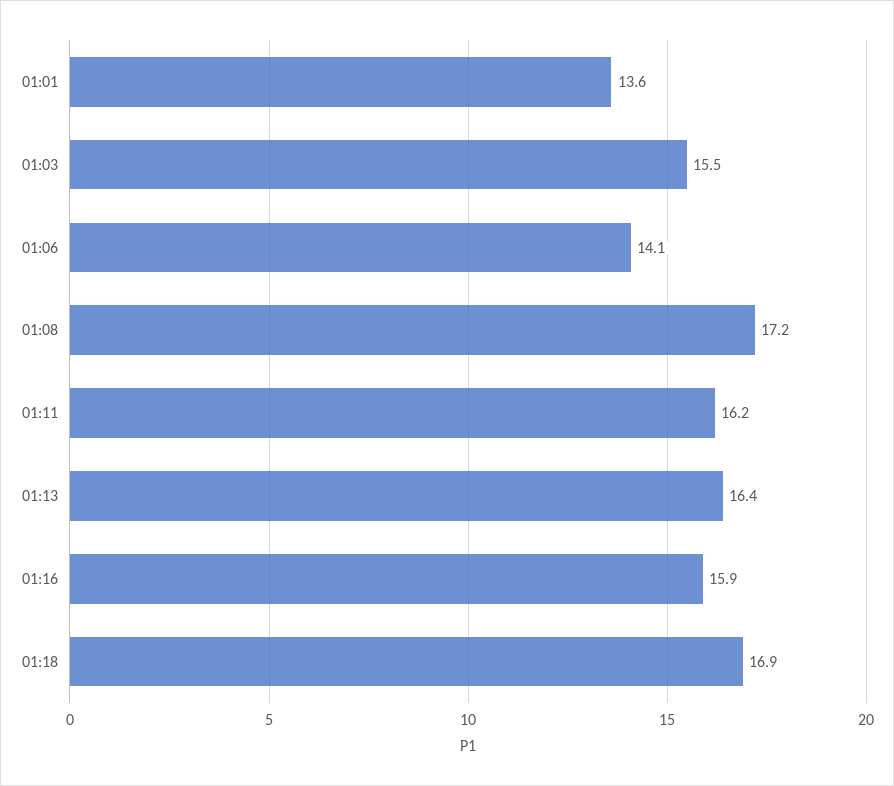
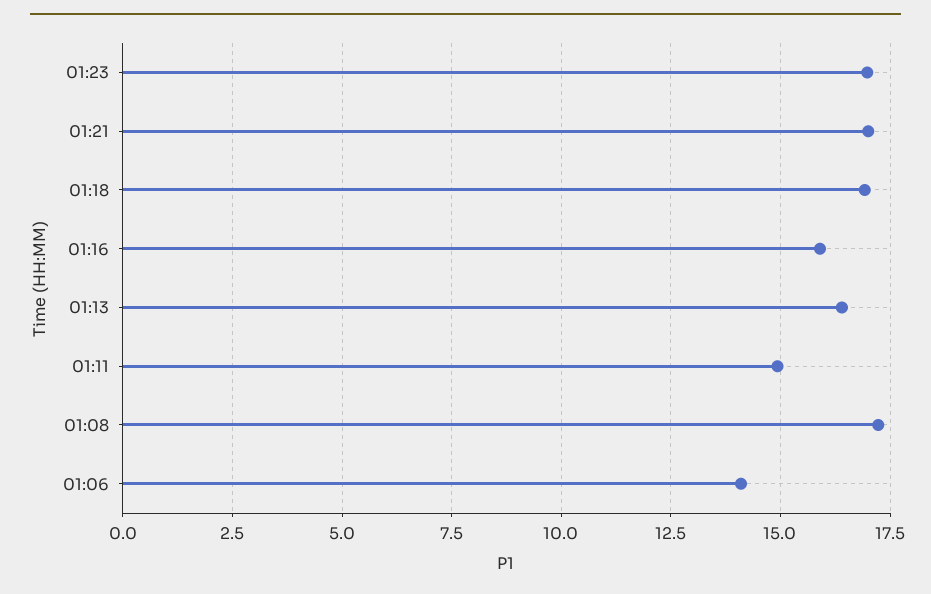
01:01: 13.6 -> none
01:03: 15.5 -> none
01:11: 16.2 -> 15
01:23: none -> 17
01:21: none -> 17

